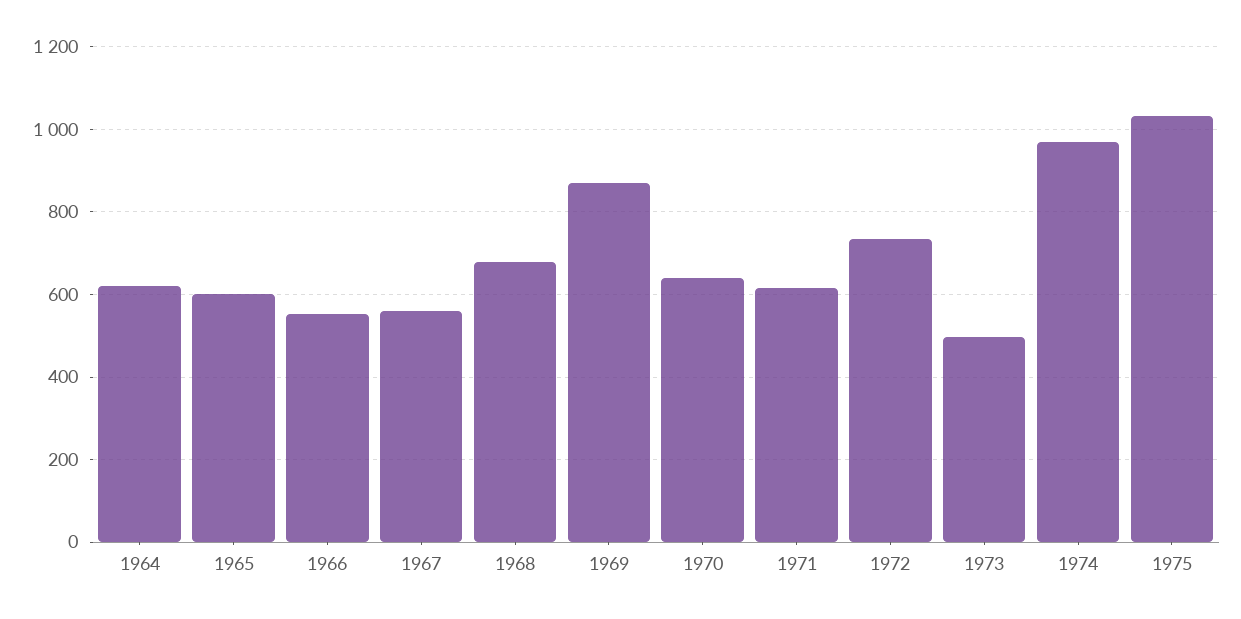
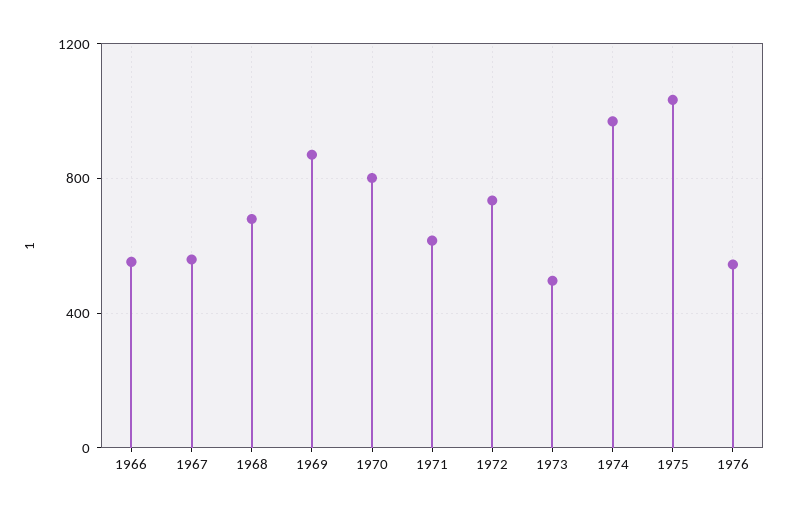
1964: 620 -> none
1965: 600 -> none
1970: 640 -> 800
1976: none -> 550

